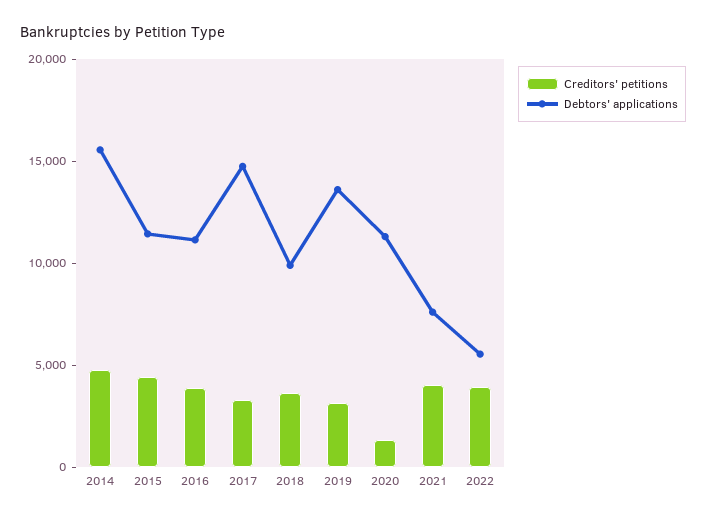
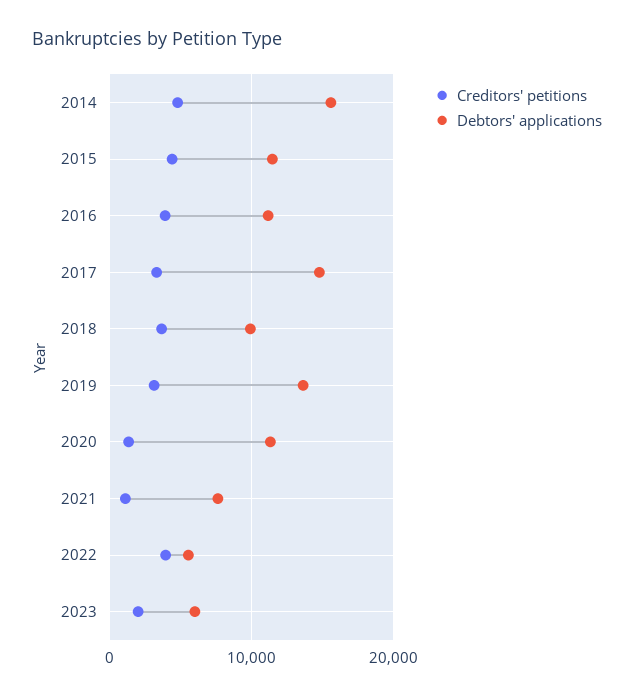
Creditors' petitions, 2021: 4000 -> 1000
Creditors' petitions, 2023: none -> 2000
Debtors' applications, 2023: none -> 6000

